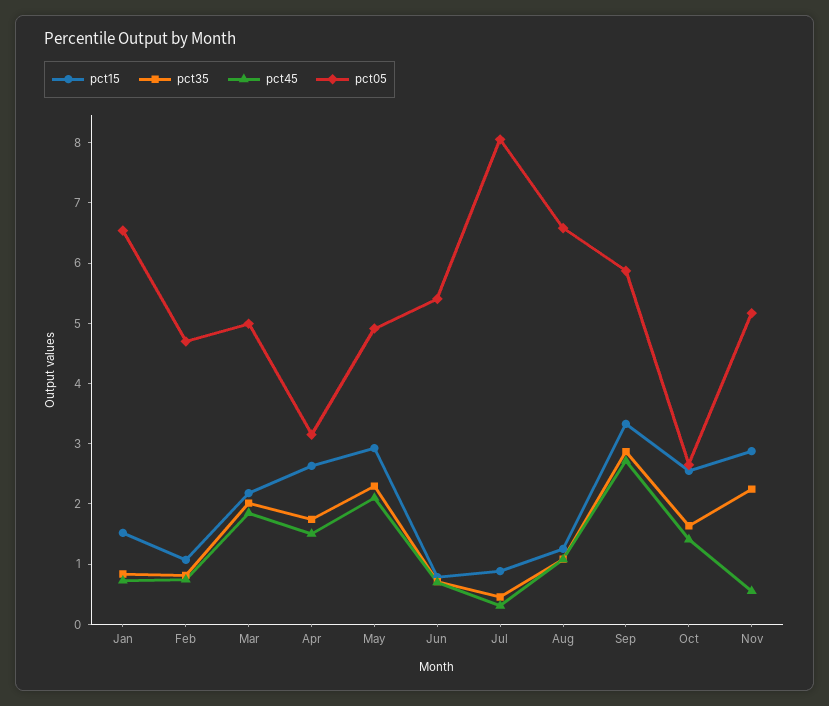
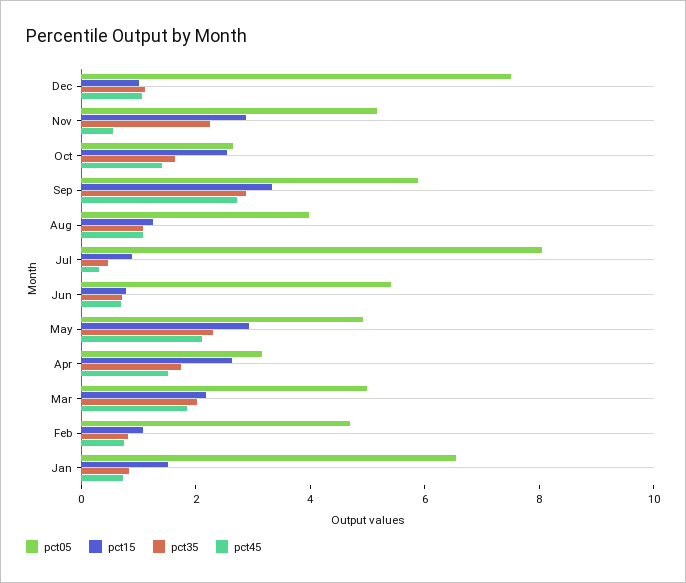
pct05, Aug: 6.6 -> 4
pct05, Dec: none -> 7.5
pct15, Dec: none -> 1
pct35, Dec: none -> 1
pct45, Dec: none -> 1

